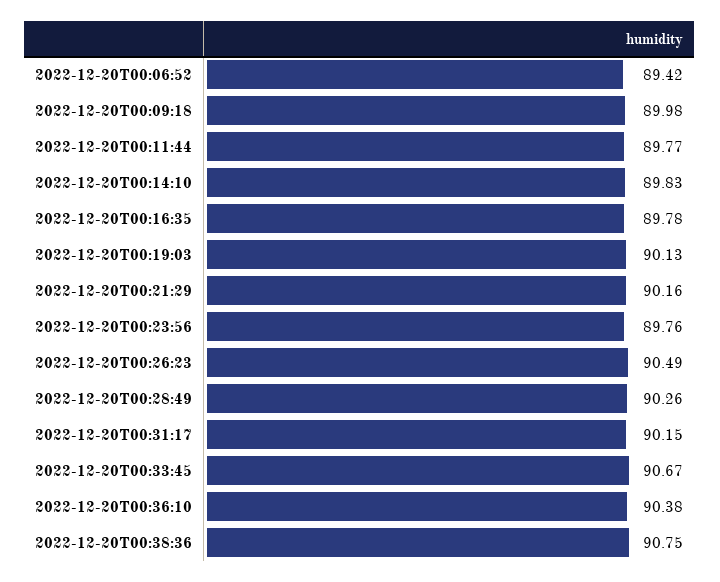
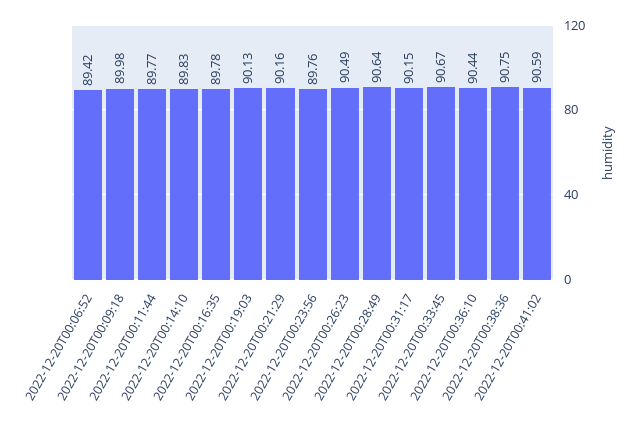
2022-12-20T00:28:49: 90.26 -> 90.64
2022-12-20T00:36:10: 90.38 -> 90.44
2022-12-20T00:41:02: none -> 90.59

